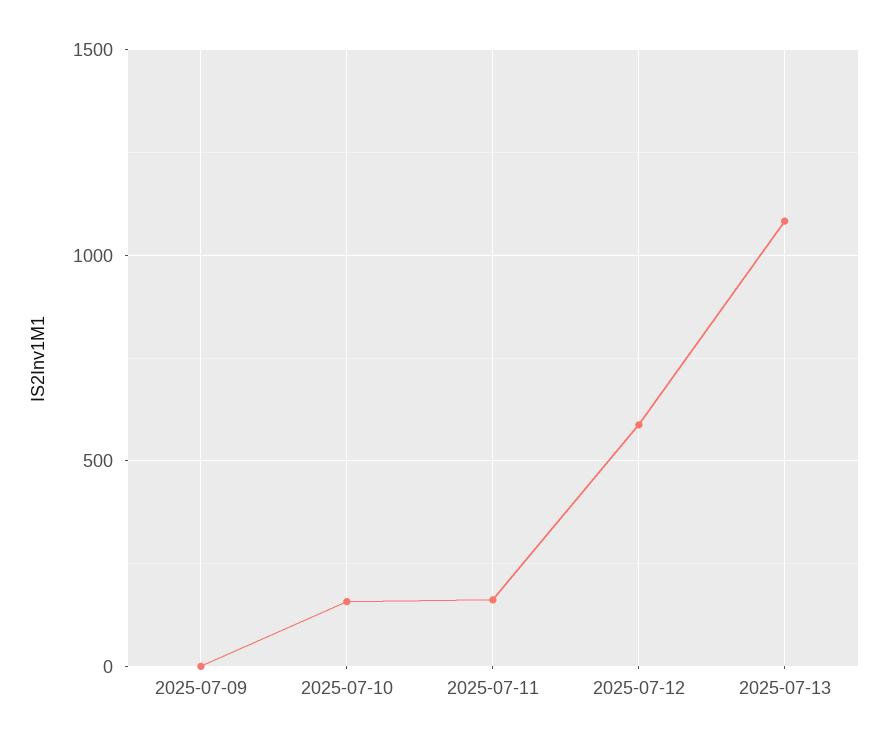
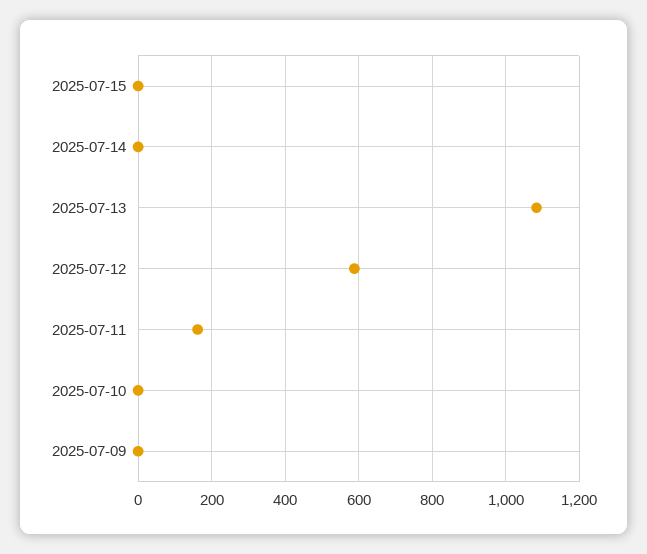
2025-07-10: 150 -> 0
2025-07-15: none -> 0
2025-07-14: none -> 0

